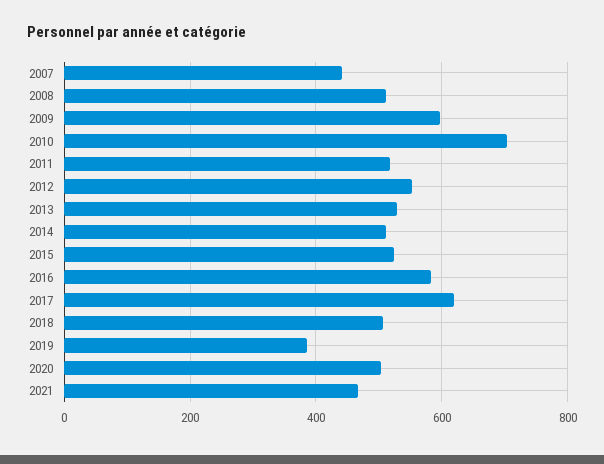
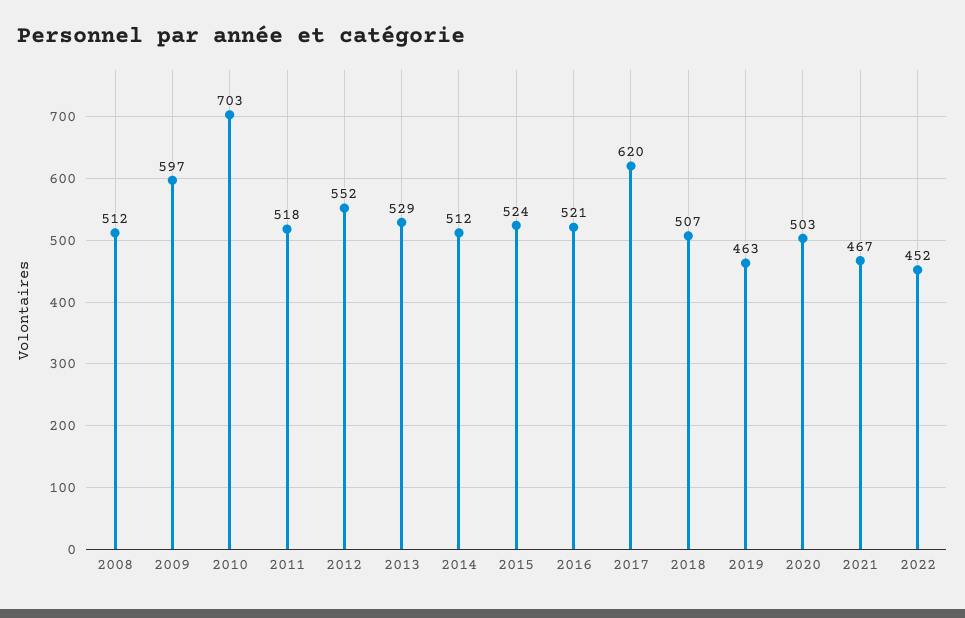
2007: 440 -> none
2016: 580 -> 521
2019: 380 -> 463
2022: none -> 452

